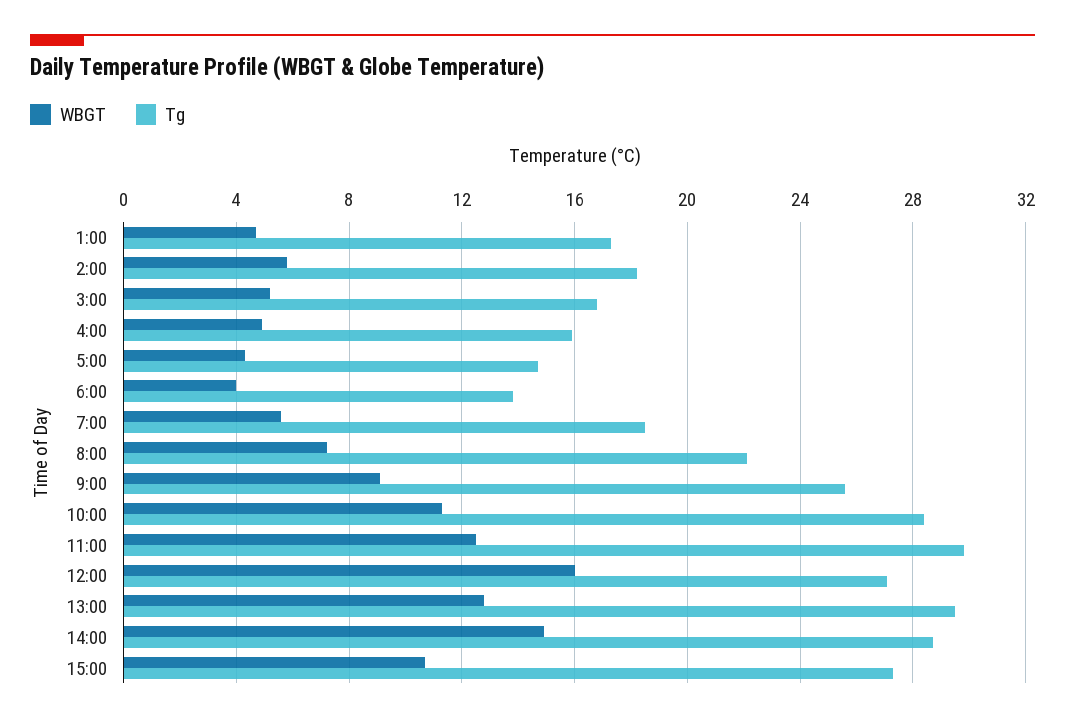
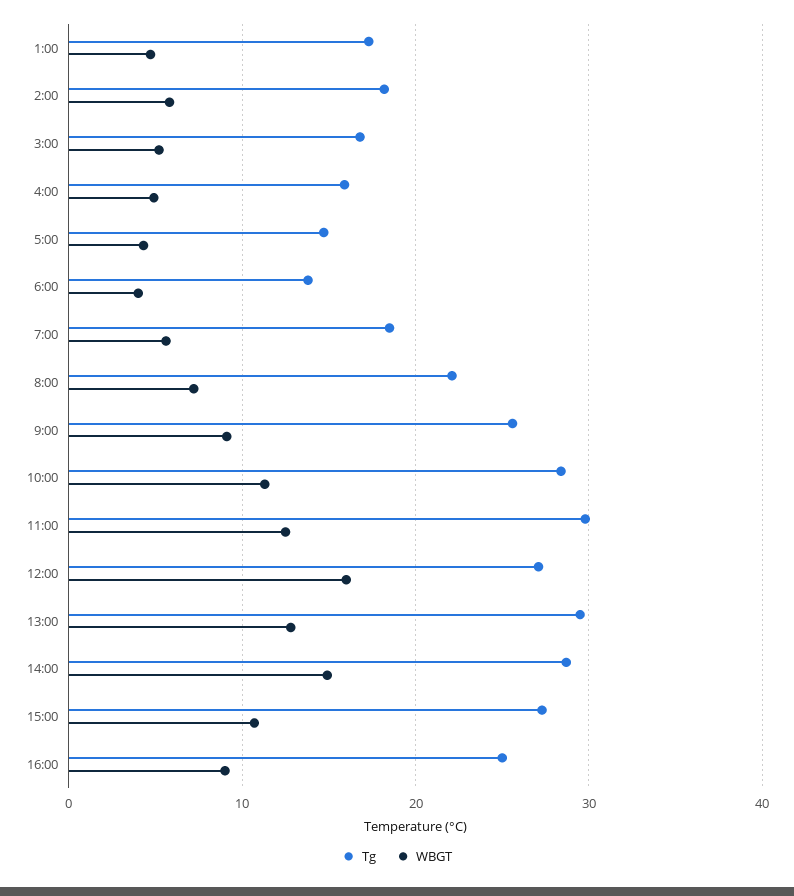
Tg, 16:00: none -> 25
WBGT, 16:00: none -> 9

